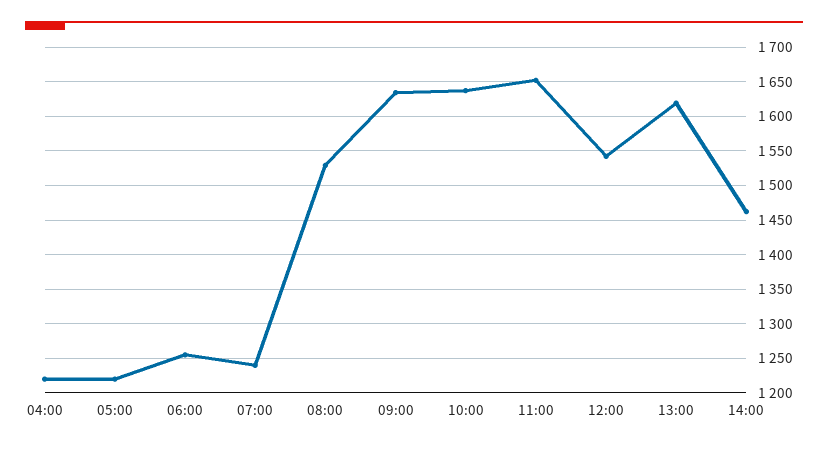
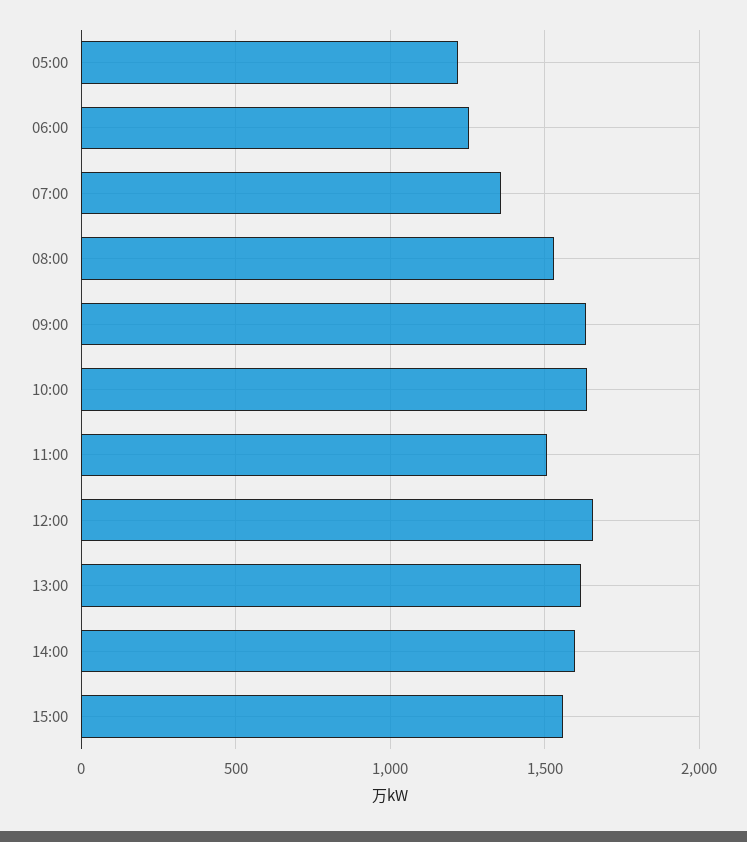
04:00: 1220 -> none
07:00: 1240 -> 1350
11:00: 1650 -> 1500
12:00: 1540 -> 1650
14:00: 1460 -> 1600
15:00: none -> 1550

